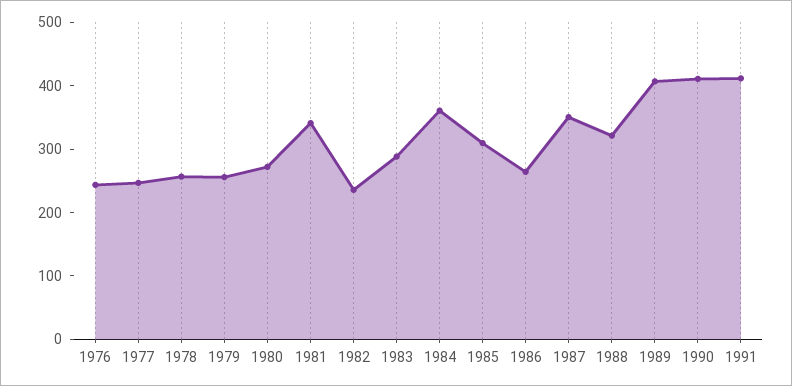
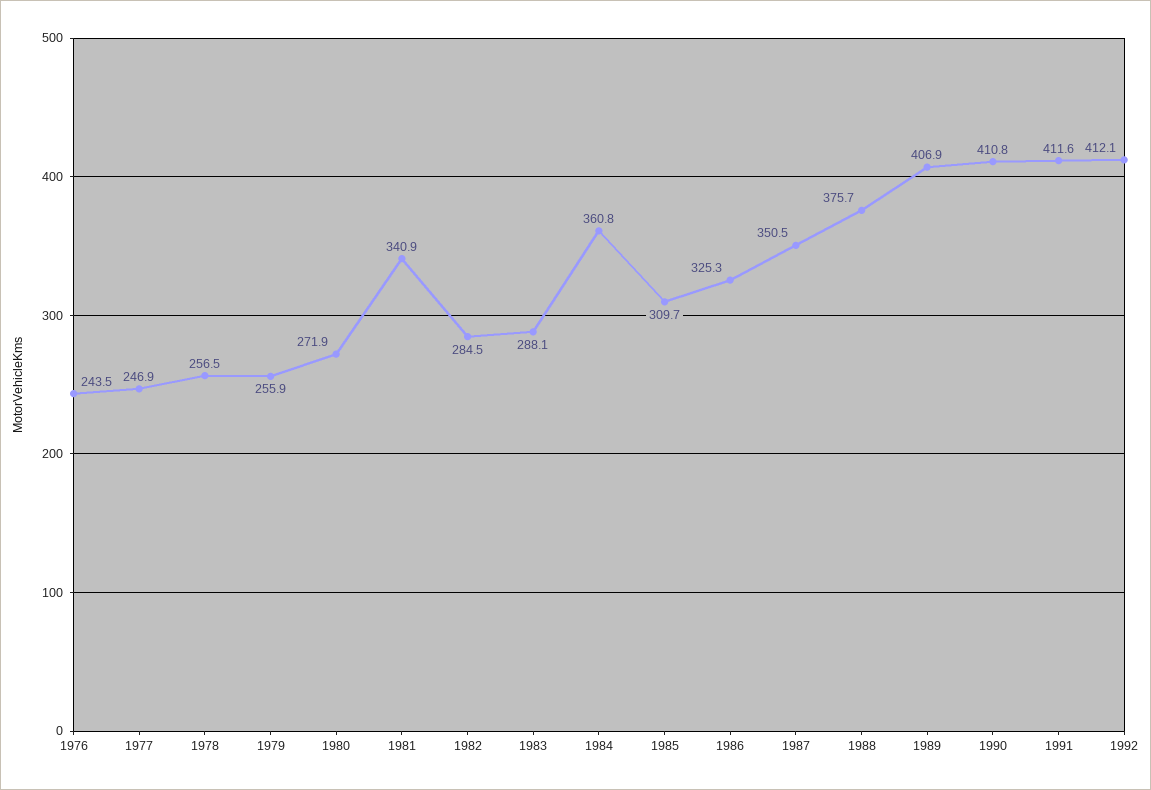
1982: 240 -> 284.5
1986: 260 -> 325.3
1988: 320 -> 375.7
1992: none -> 412.1

